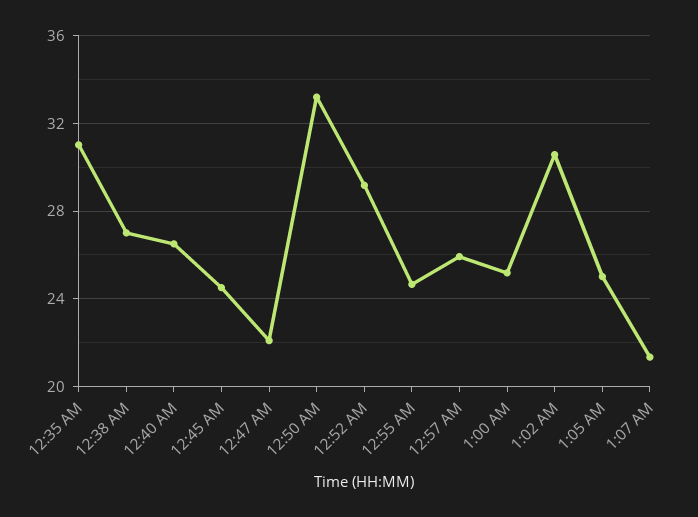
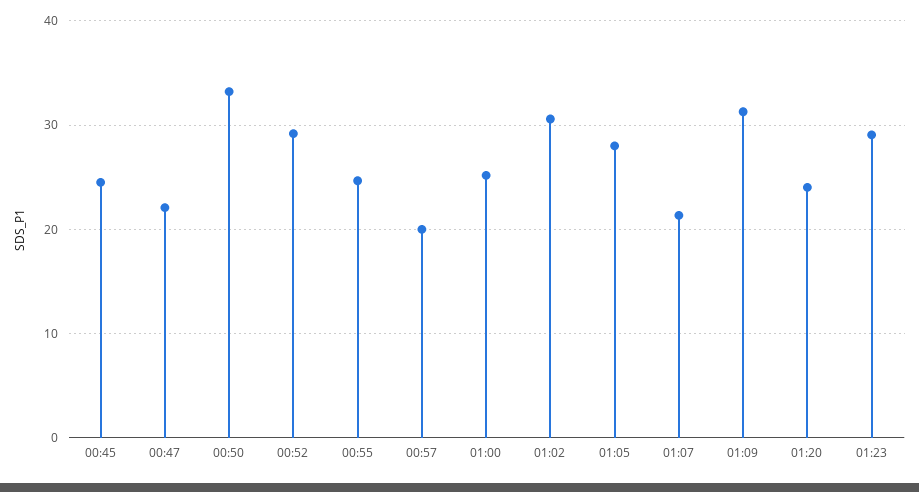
12:35 AM: 31 -> none
12:38 AM: 27 -> none
12:40 AM: 26.5 -> none
12:57 AM: 26 -> 20
1:05 AM: 25 -> 28
01:09: none -> 31
01:20: none -> 24
01:23: none -> 29

